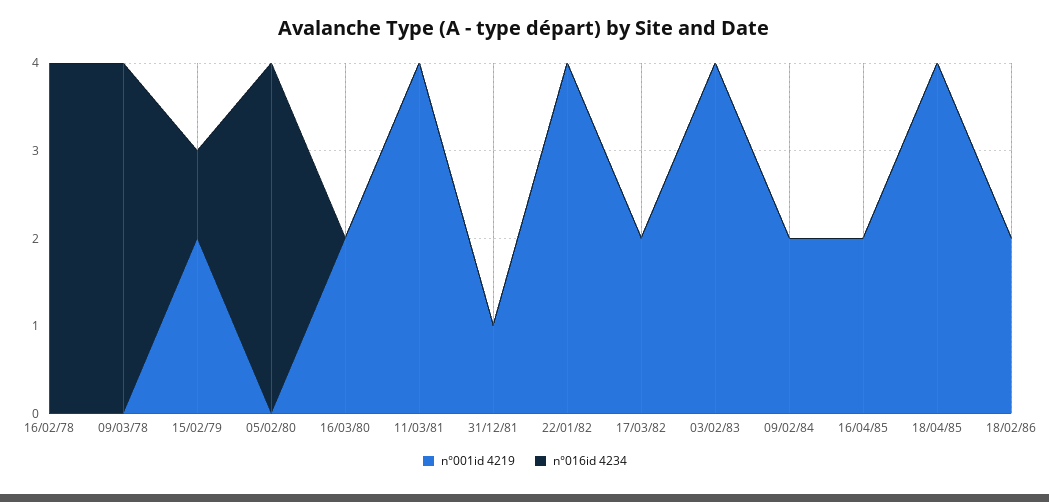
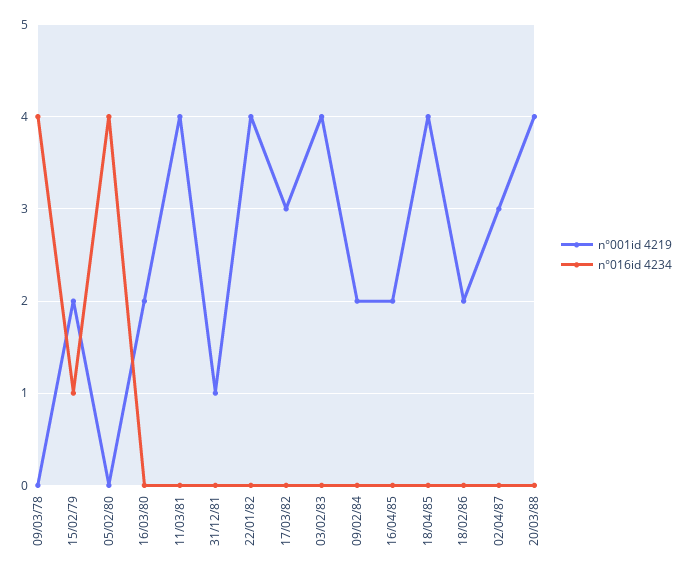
n°001id 4219, 16/02/78: 0 -> none
n°016id 4234, 16/02/78: 4 -> none
n°001id 4219, 17/03/82: 2 -> 3
n°001id 4219, 02/04/87: none -> 3
n°016id 4234, 02/04/87: none -> 0
n°001id 4219, 20/03/88: none -> 4
n°016id 4234, 20/03/88: none -> 0

